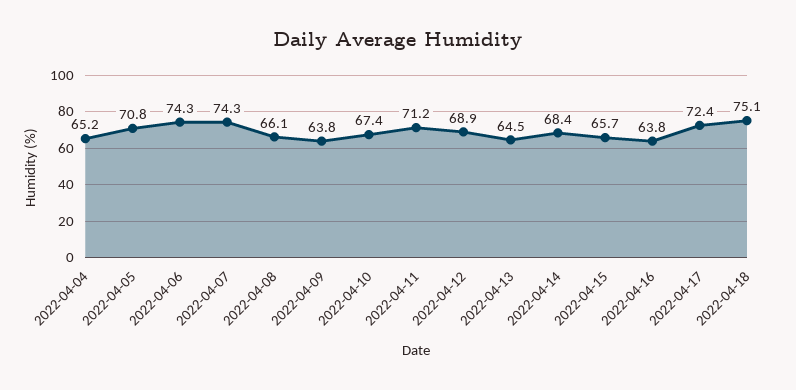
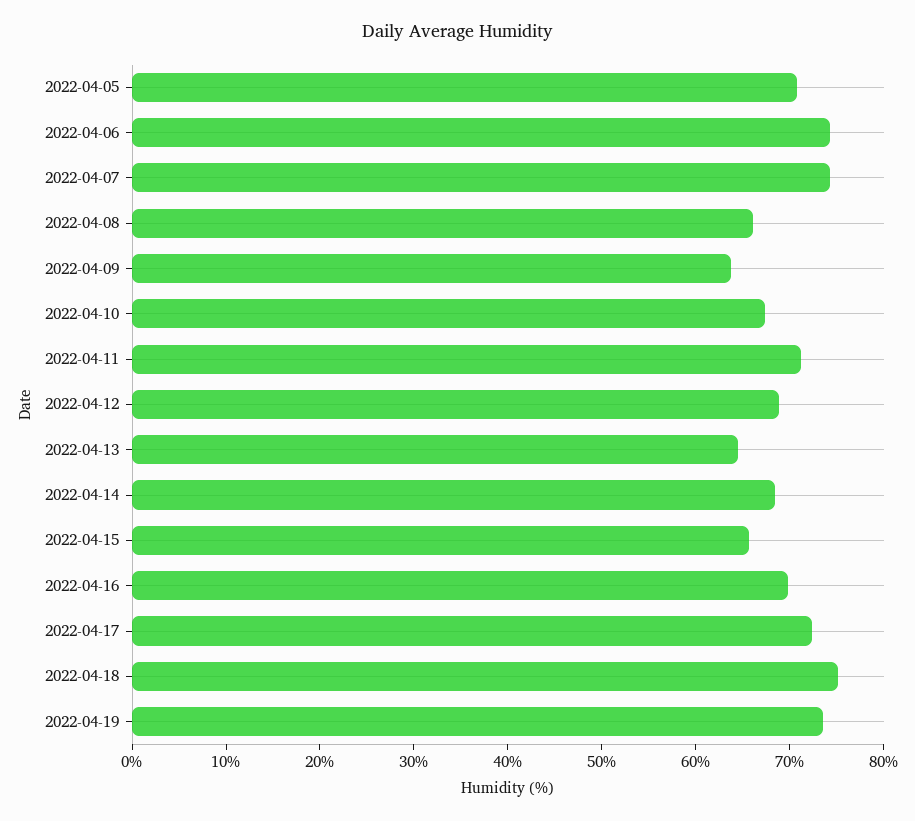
2022-04-04: 65.2 -> none
2022-04-16: 63.8 -> 70
2022-04-19: none -> 74

